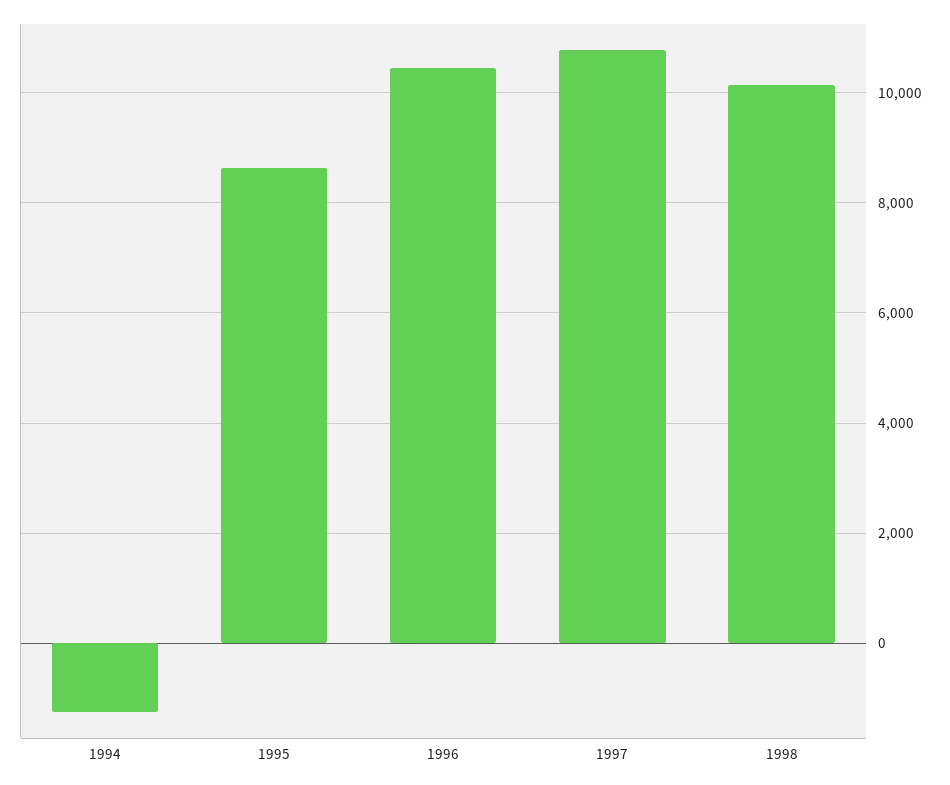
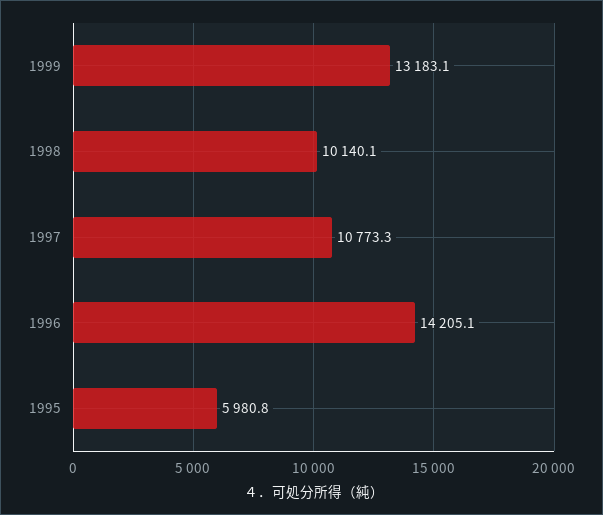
1994: -1200 -> none
1995: 8600 -> 5980.8
1996: 10400 -> 14205.1
1999: none -> 13183.1

